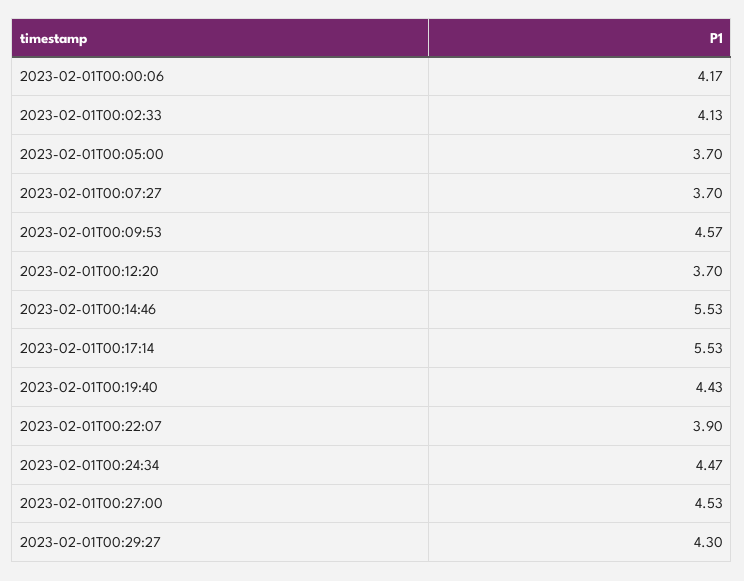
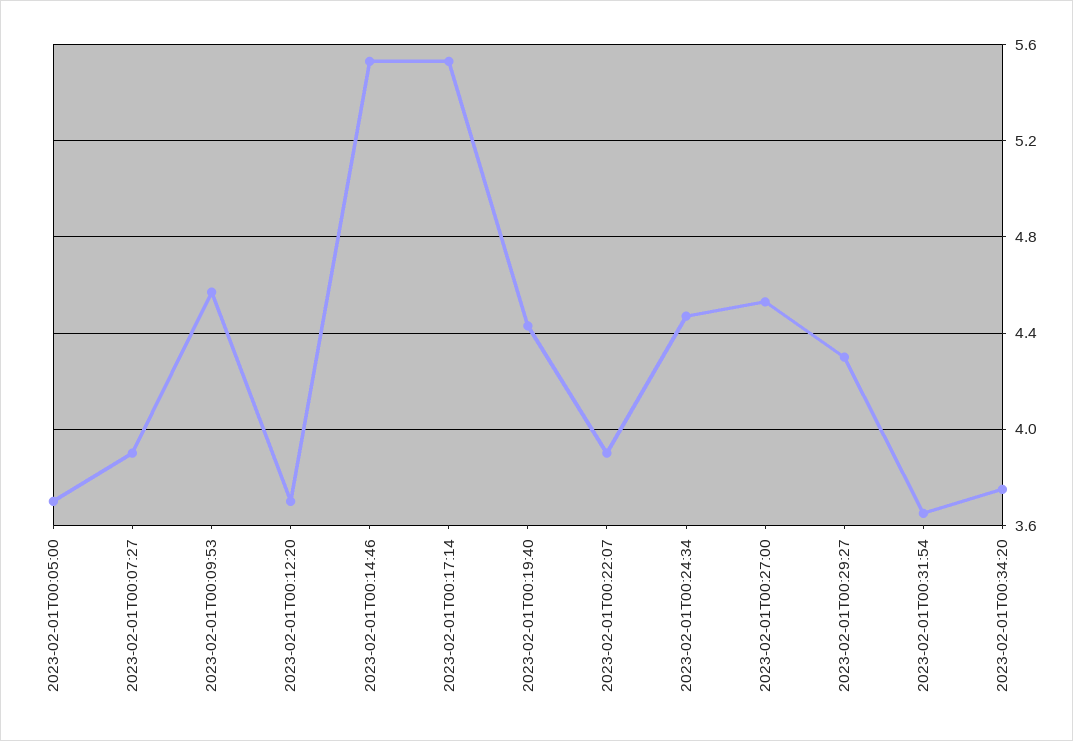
2023-02-01T00:00:06: 4.17 -> none
2023-02-01T00:02:33: 4.13 -> none
2023-02-01T00:07:27: 3.7 -> 3.9
2023-02-01T00:31:54: none -> 3.65
2023-02-01T00:34:20: none -> 3.75

